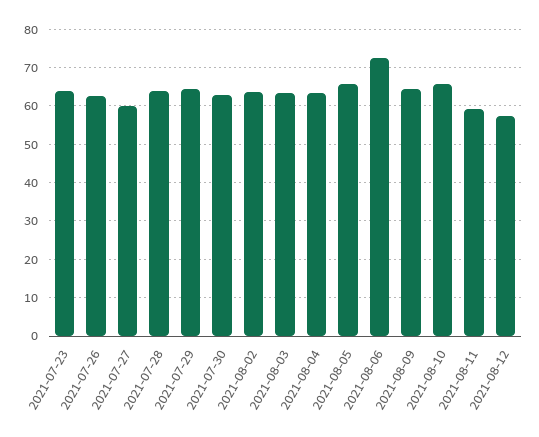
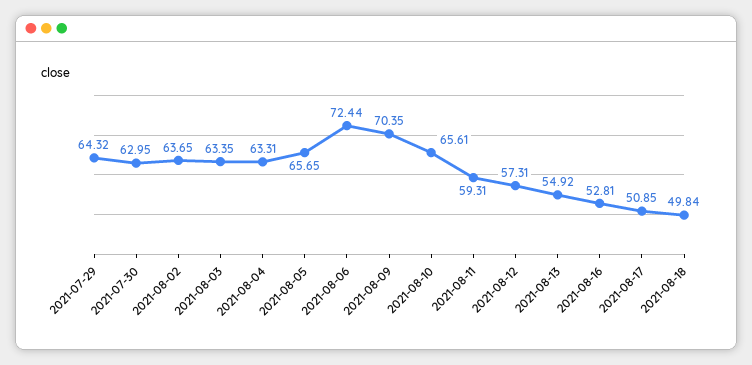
2021-07-23: 64 -> none
2021-07-26: 62 -> none
2021-07-27: 60 -> none
2021-07-28: 64 -> none
2021-08-09: 64 -> 70.35
2021-08-13: none -> 54.92
2021-08-16: none -> 52.81
2021-08-17: none -> 50.85
2021-08-18: none -> 49.84

